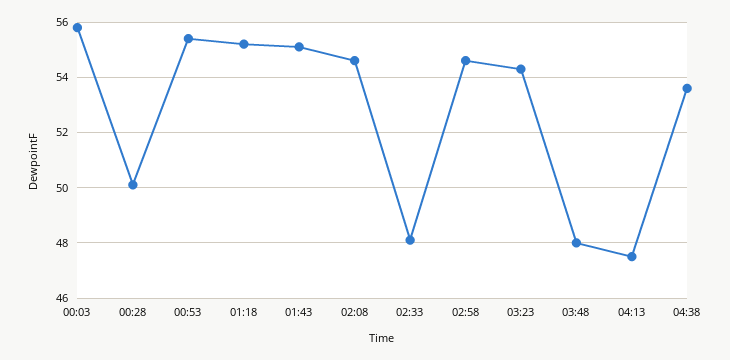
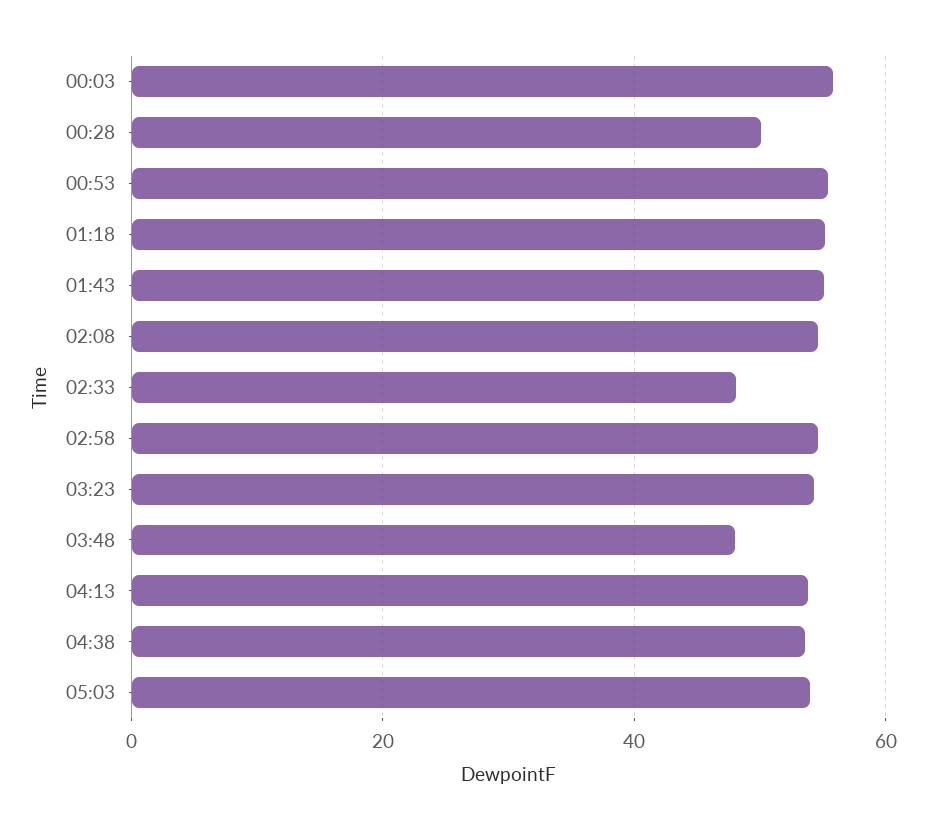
04:13: 47.5 -> 54
05:03: none -> 54

